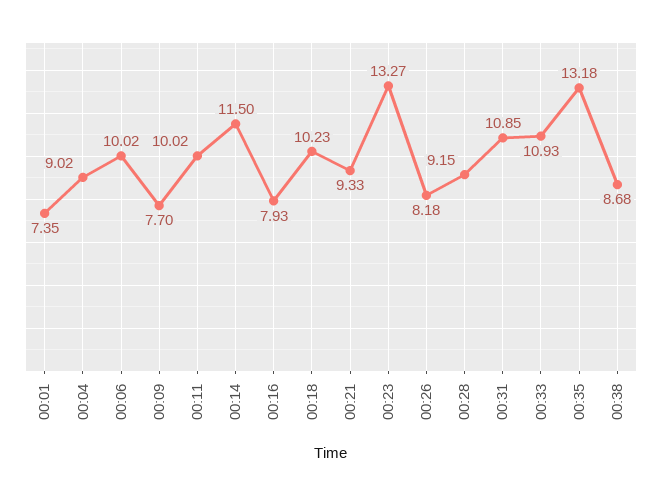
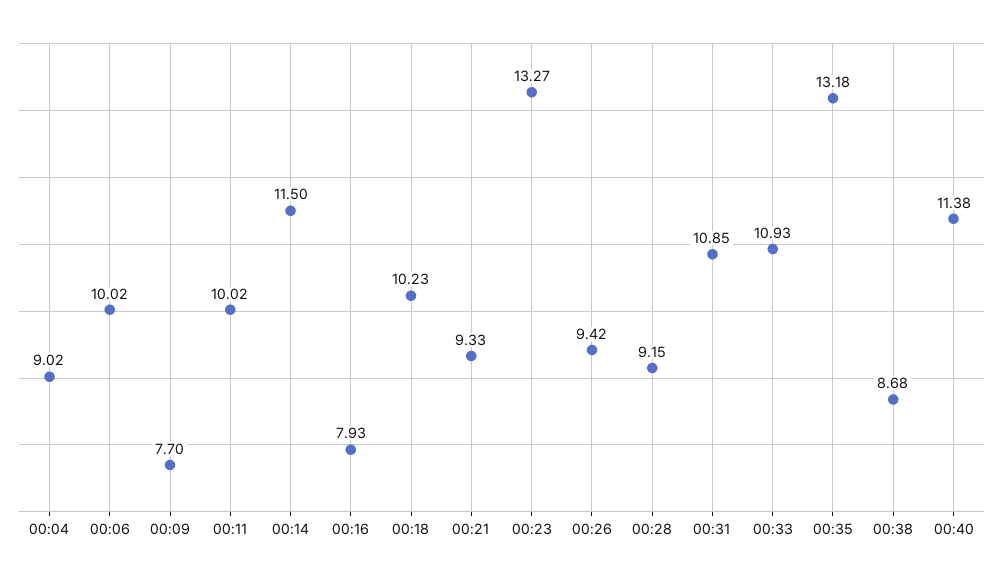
00:01: 7.35 -> none
00:26: 8.18 -> 9.42
00:40: none -> 11.38

